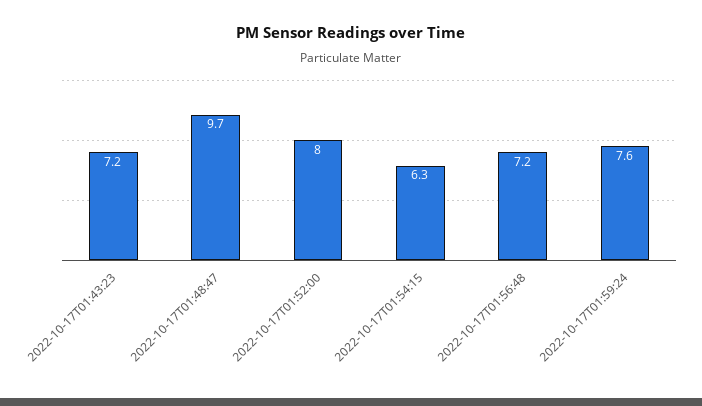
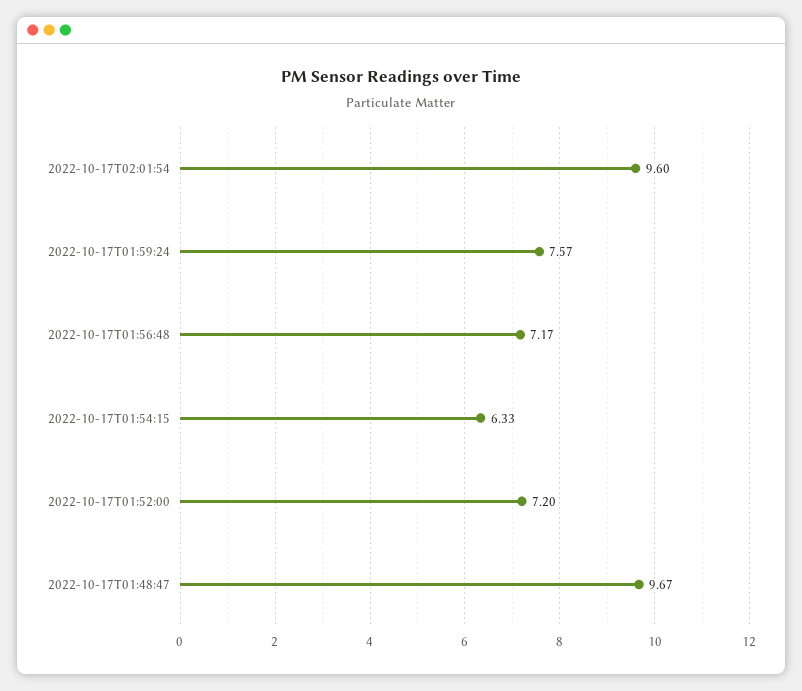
2022-10-17T01:43:23: 7.2 -> none
2022-10-17T01:52:00: 8 -> 7.2
2022-10-17T02:01:54: none -> 9.6

